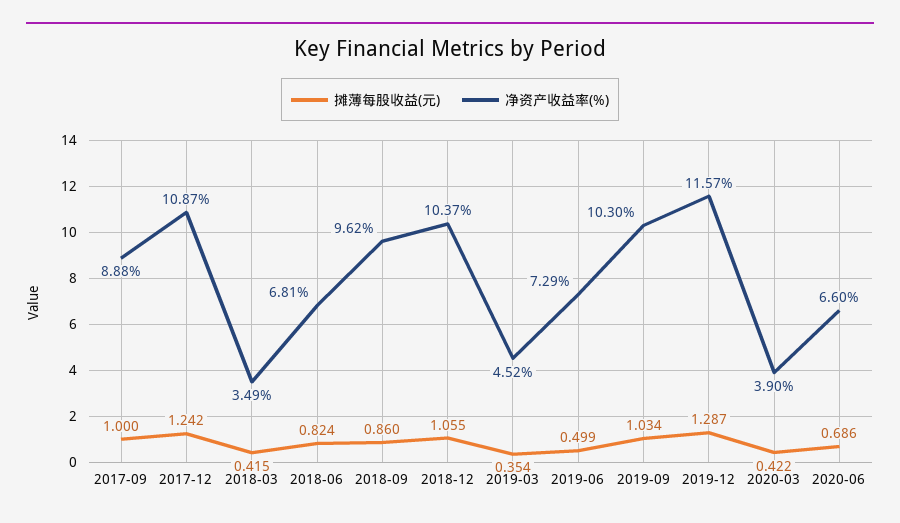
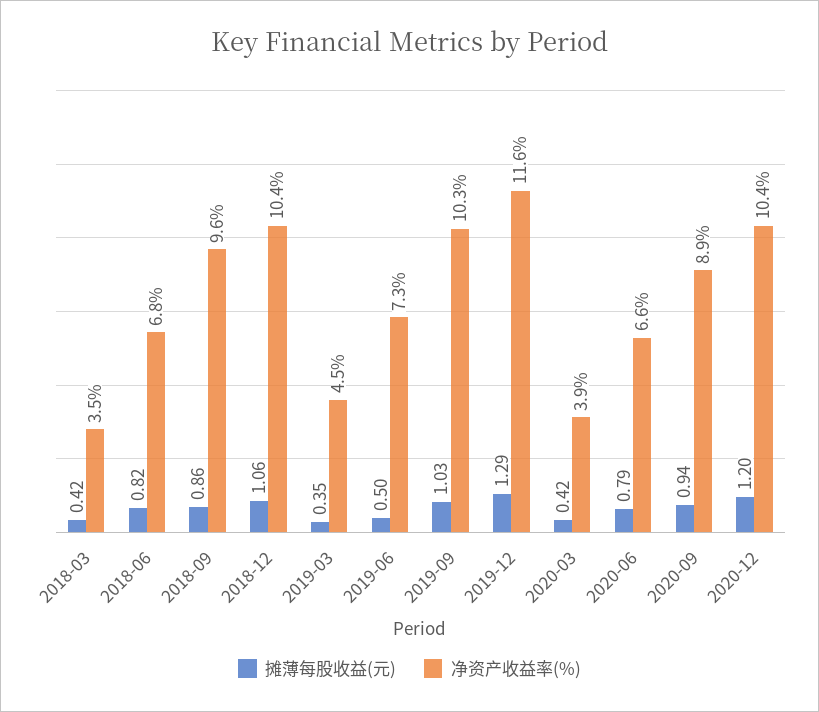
摊薄每股收益(元), 2017-09: 1 -> none
净资产收益率(%), 2017-09: 8.88 -> none
摊薄每股收益(元), 2017-12: 1.242 -> none
净资产收益率(%), 2017-12: 10.87 -> none
摊薄每股收益(元), 2020-06: 0.686 -> 0.79
摊薄每股收益(元), 2020-09: none -> 0.94
净资产收益率(%), 2020-09: none -> 8.9
摊薄每股收益(元), 2020-12: none -> 1.2
净资产收益率(%), 2020-12: none -> 10.4

